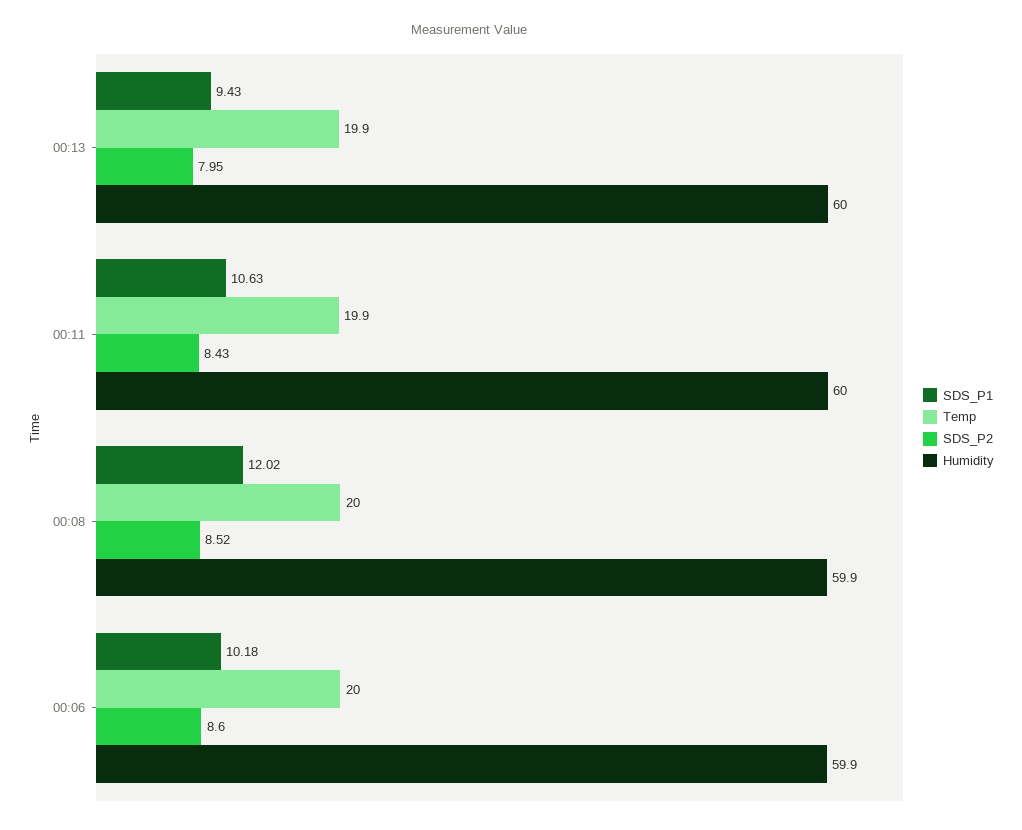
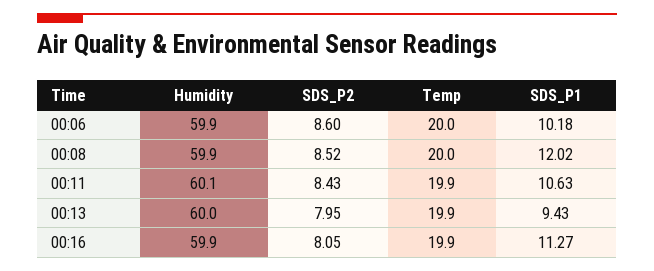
Humidity, 00:11: 60 -> 60.1
Humidity, 00:16: none -> 59.9
SDS_P2, 00:16: none -> 8.05
Temp, 00:16: none -> 19.9
SDS_P1, 00:16: none -> 11.27

